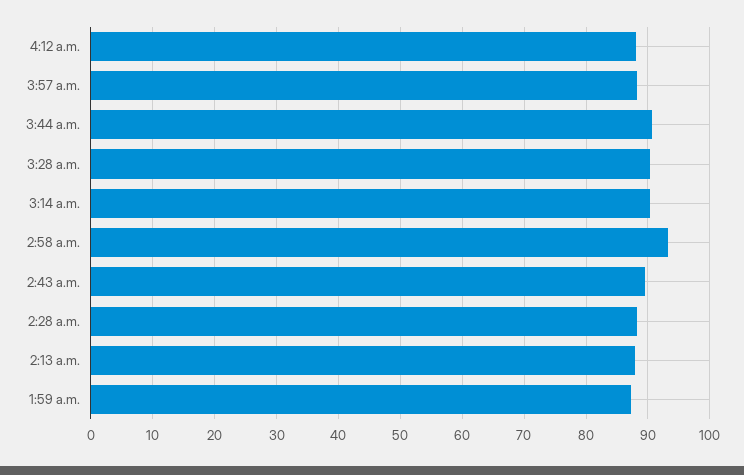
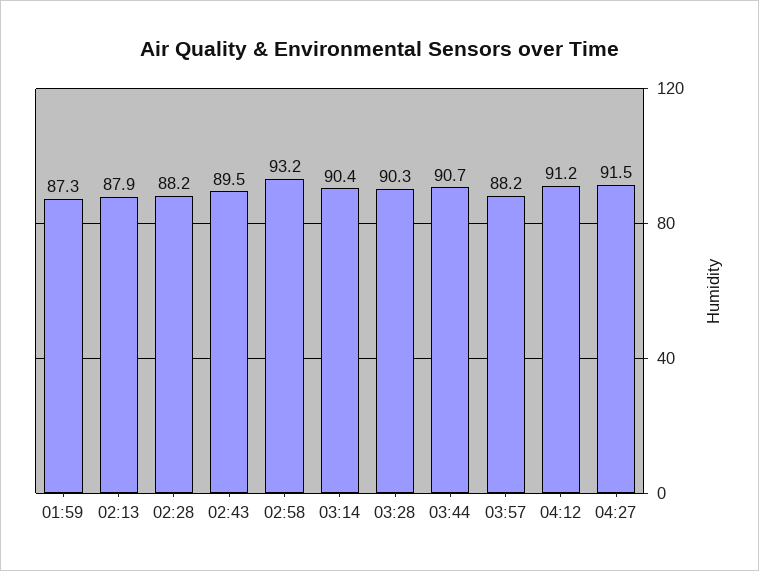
4:12 a.m.: 88 -> 91.2
04:27: none -> 91.5

